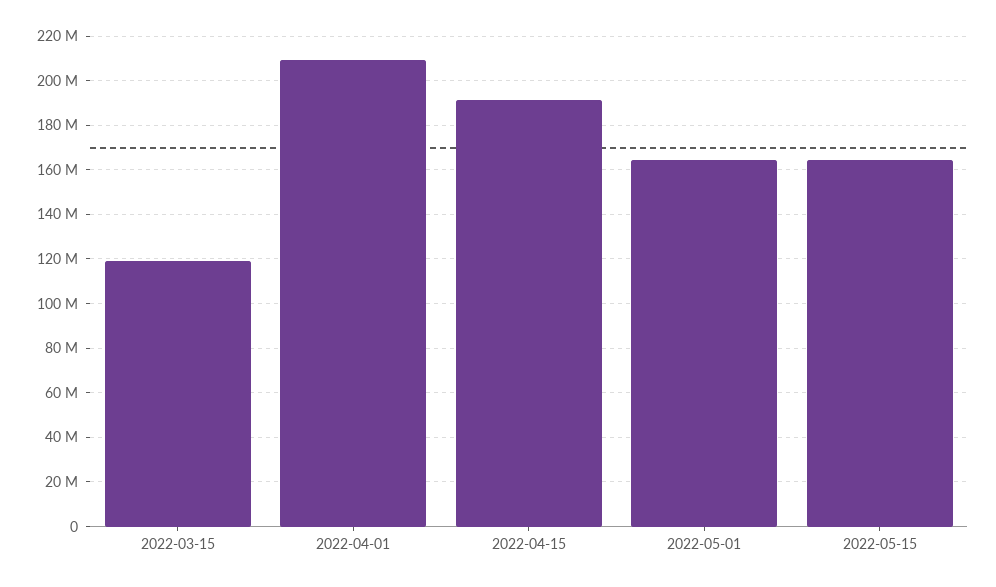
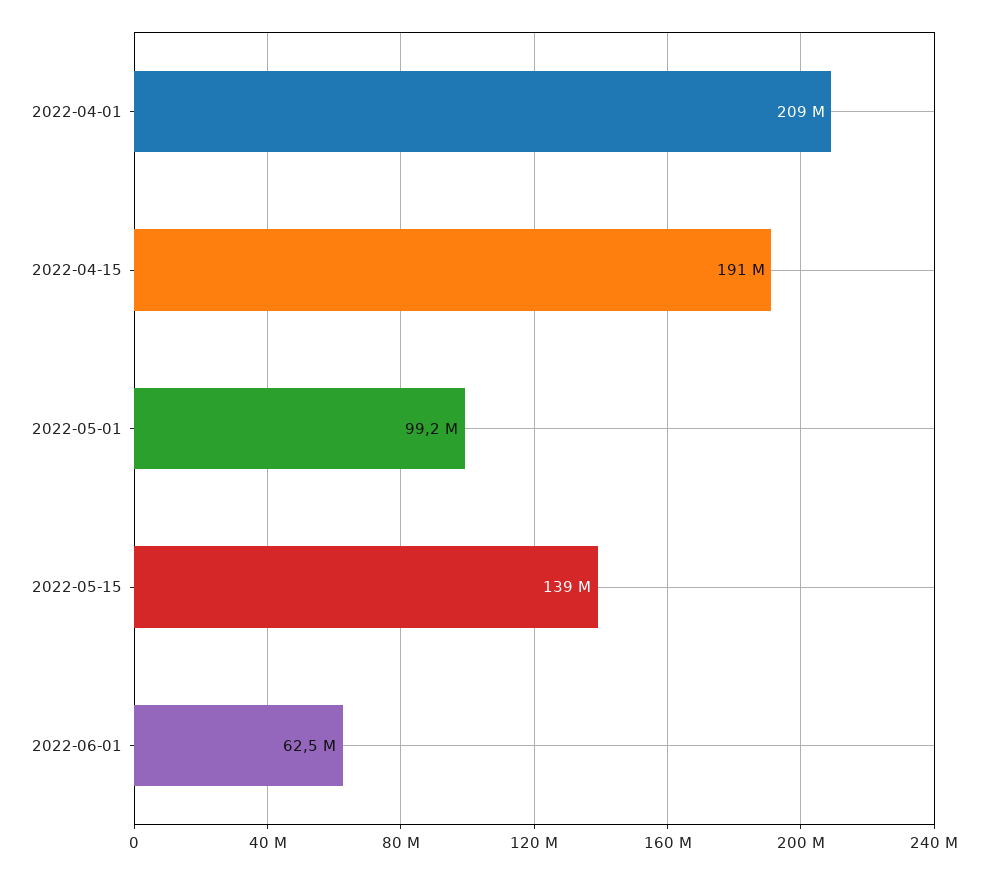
2022-03-15: 120000000 -> none
2022-05-01: 165000000 -> 99200000
2022-05-15: 165000000 -> 139000000
2022-06-01: none -> 62500000

